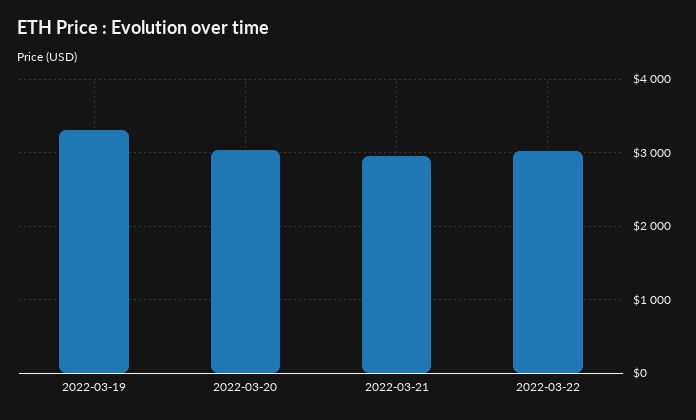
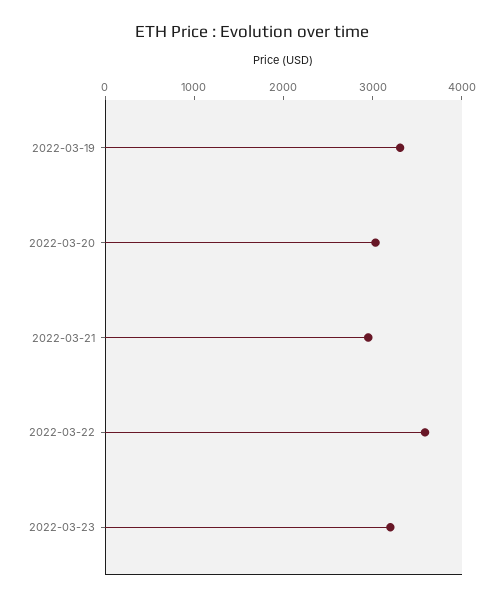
2022-03-22: 3000 -> 3600
2022-03-23: none -> 3200

